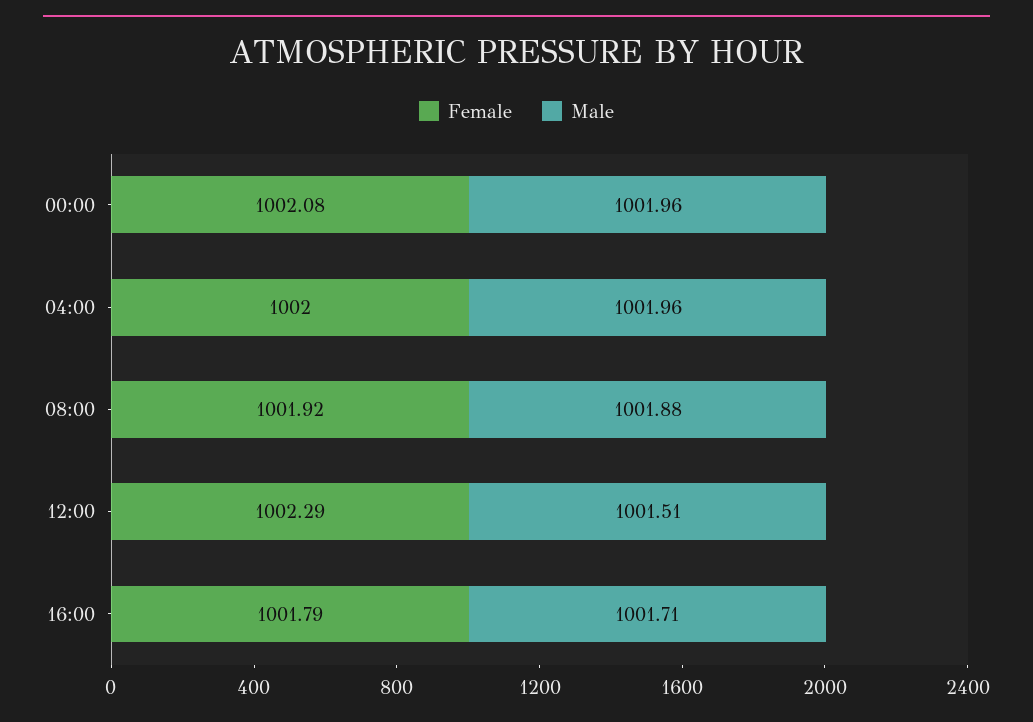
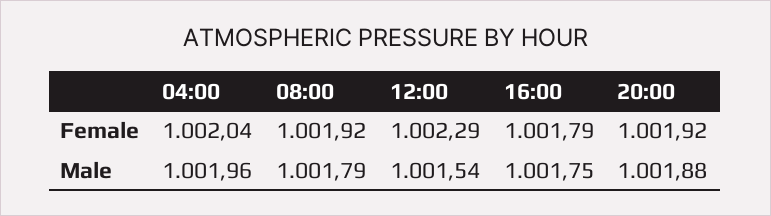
Female, 00:00: 1002.08 -> none
Male, 00:00: 1001.96 -> none
Female, 04:00: 1002 -> 1002.04
Male, 08:00: 1001.88 -> 1001.79
Male, 12:00: 1001.51 -> 1001.54
Male, 16:00: 1001.71 -> 1001.75
Female, 20:00: none -> 1001.92
Male, 20:00: none -> 1001.88

